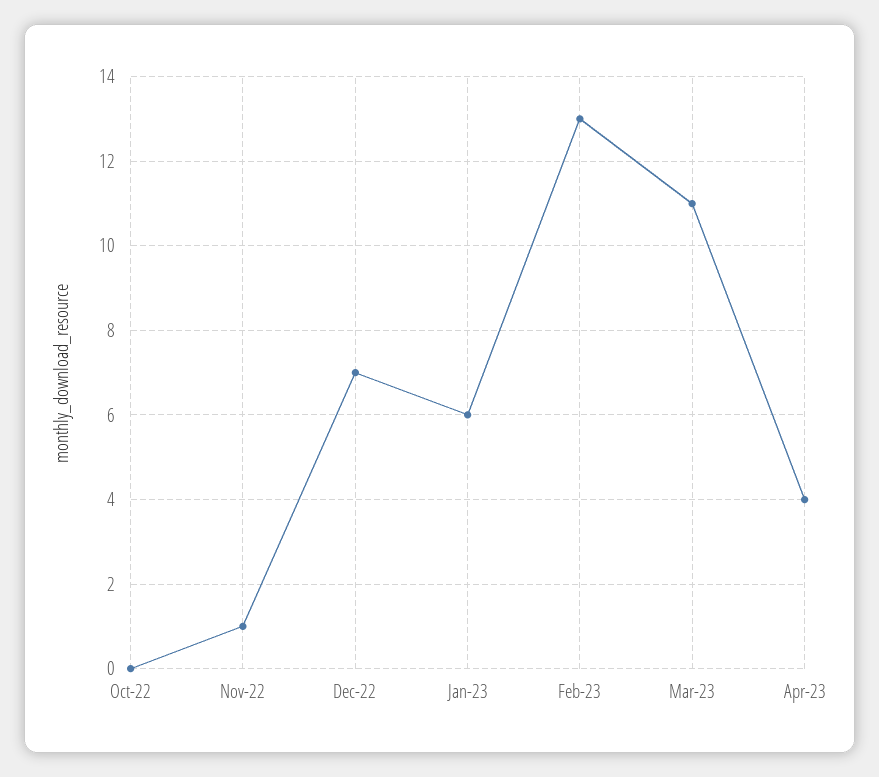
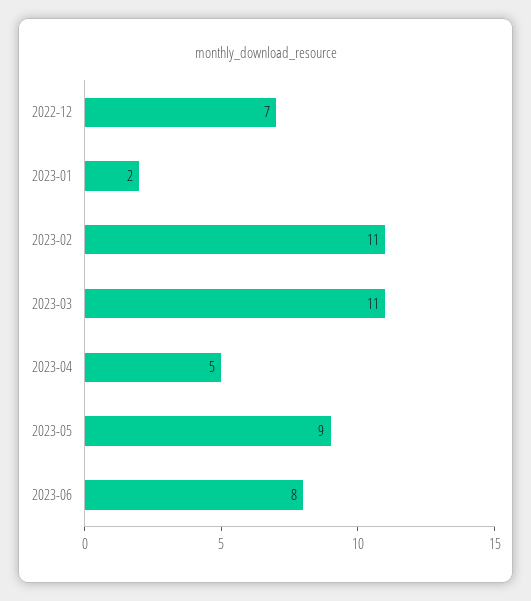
Oct-22: 0 -> none
Nov-22: 1 -> none
Jan-23: 6 -> 2
Feb-23: 13 -> 11
Apr-23: 4 -> 5
2023-05: none -> 9
2023-06: none -> 8

